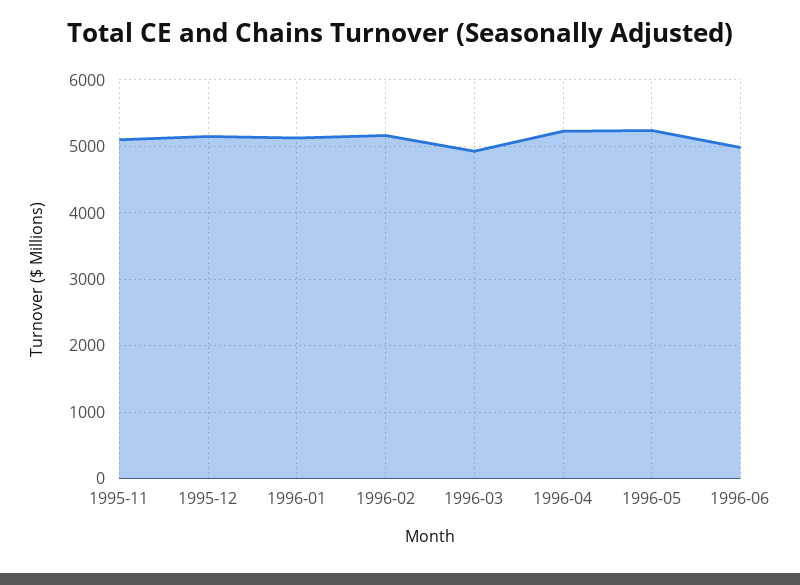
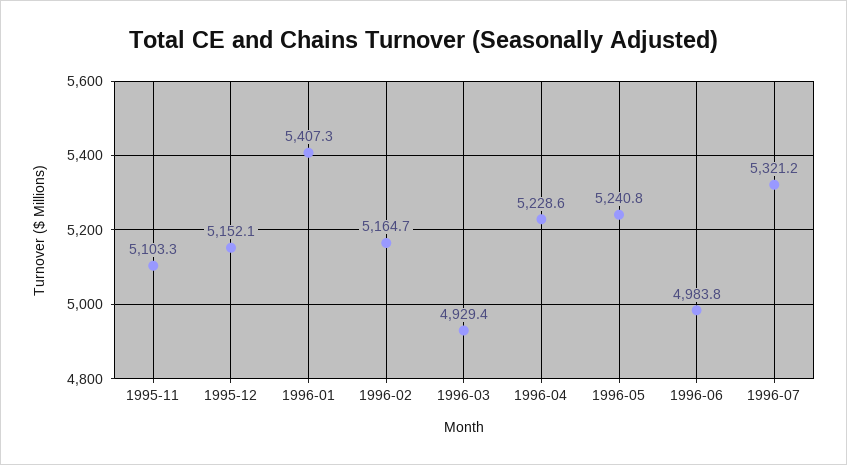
1996-01: 5100 -> 5407.3
1996-07: none -> 5321.2

